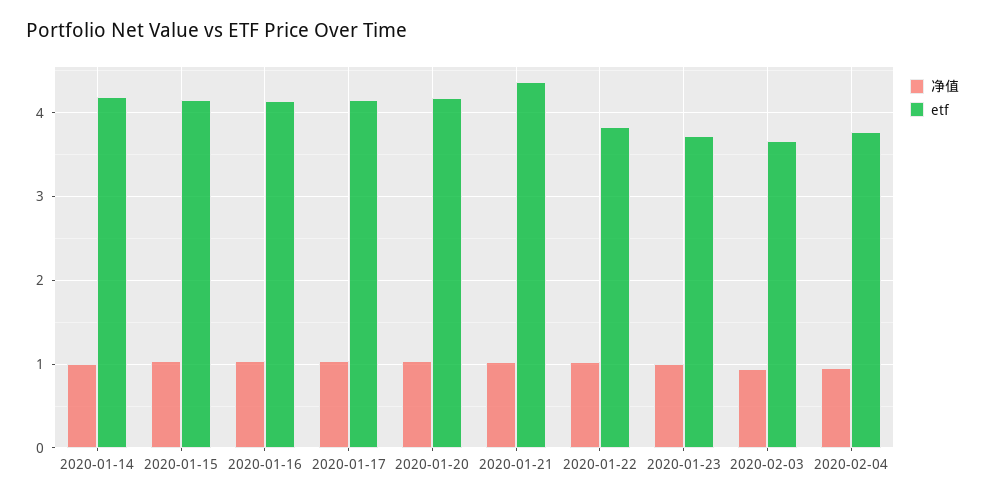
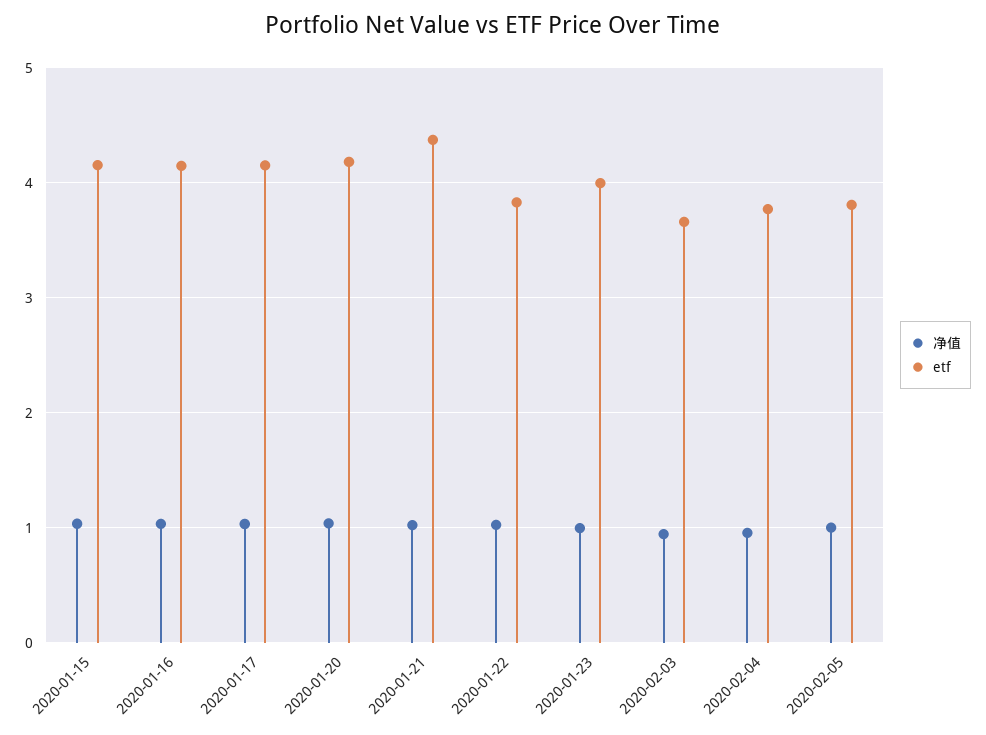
净值, 2020-01-14: 1 -> none
etf, 2020-01-14: 4.2 -> none
etf, 2020-01-23: 3.7 -> 4
净值, 2020-02-05: none -> 1
etf, 2020-02-05: none -> 3.8

